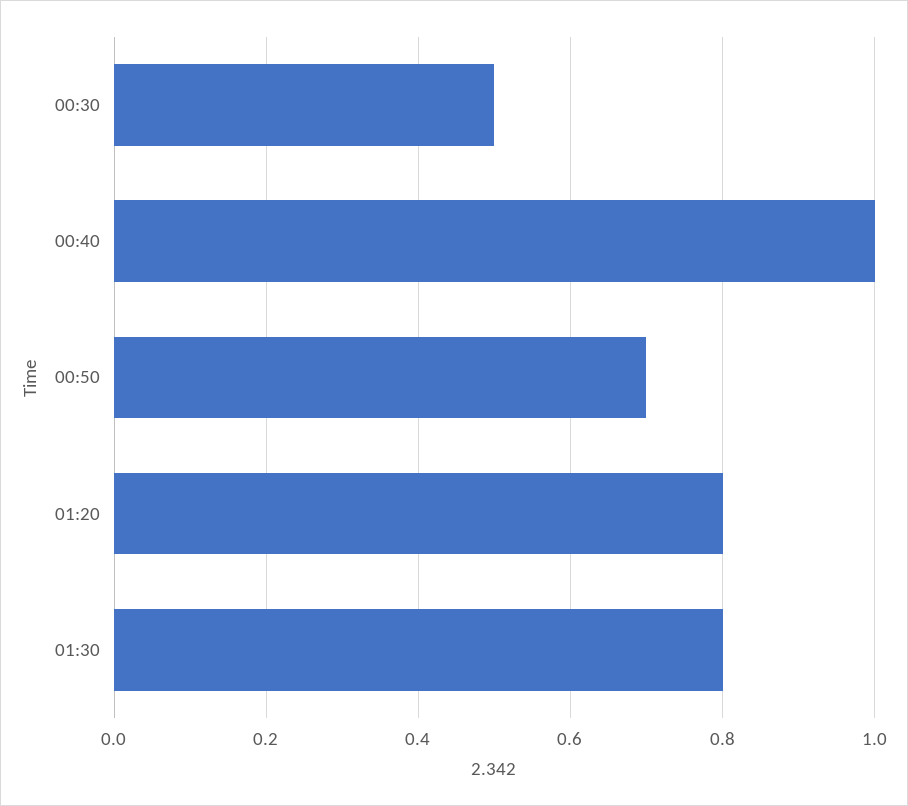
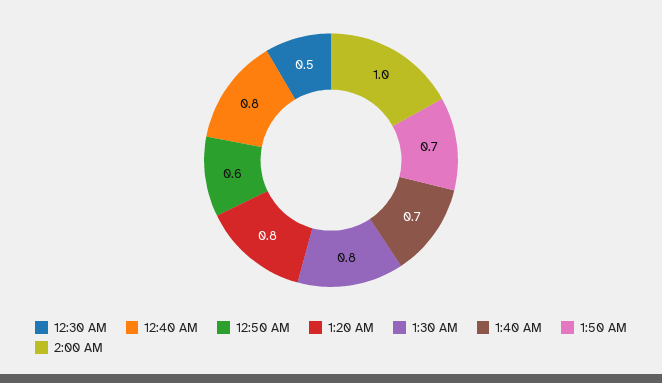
00:40: 1 -> 0.8
00:50: 0.7 -> 0.6
1:40 AM: none -> 0.7
1:50 AM: none -> 0.7
2:00 AM: none -> 1

